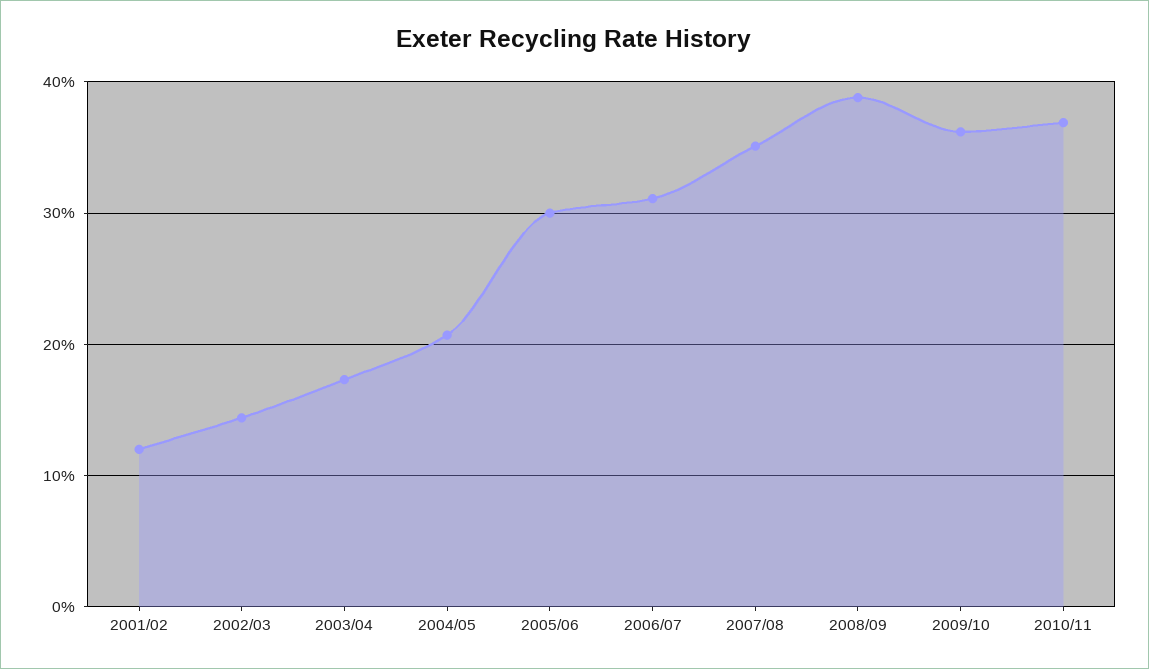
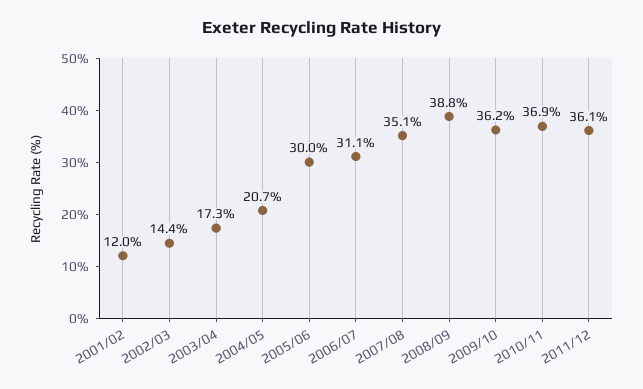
2011/12: none -> 36.1

